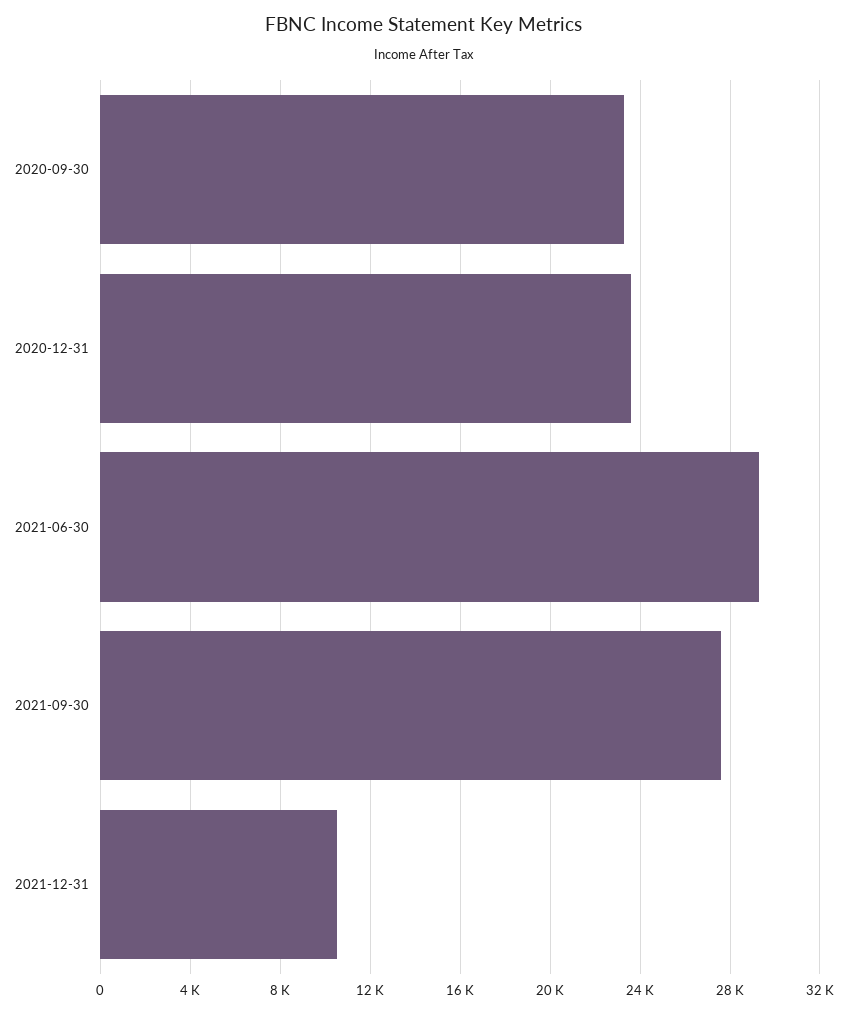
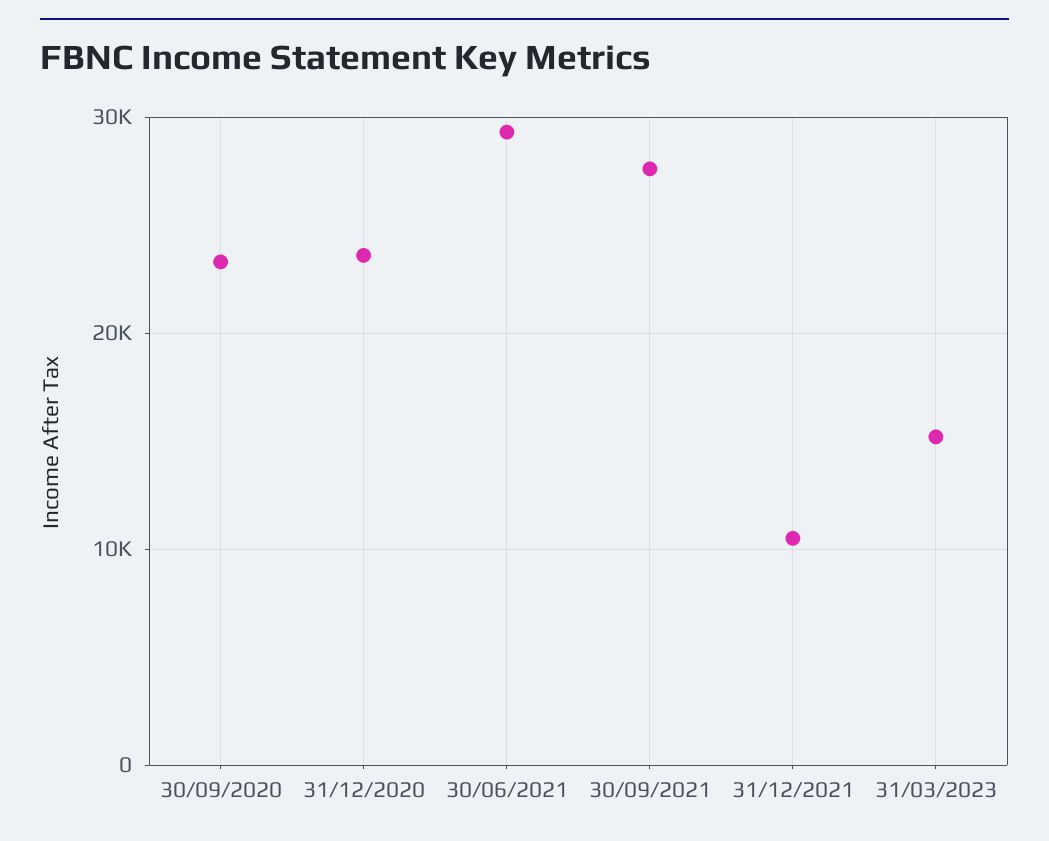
31/03/2023: none -> 15000

